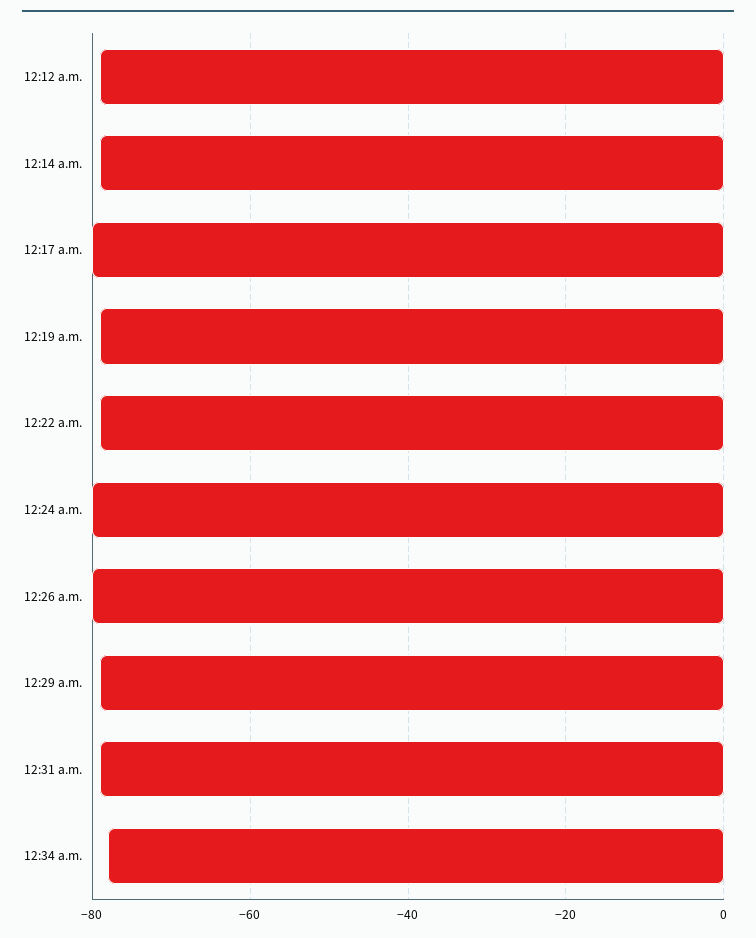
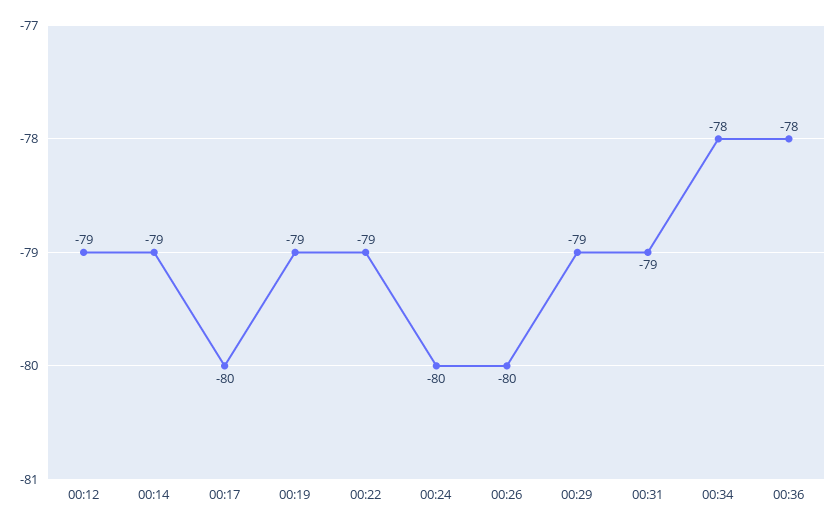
00:36: none -> -78

